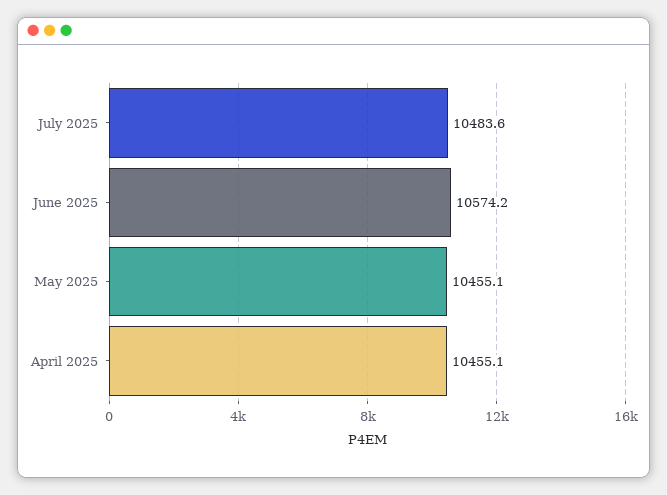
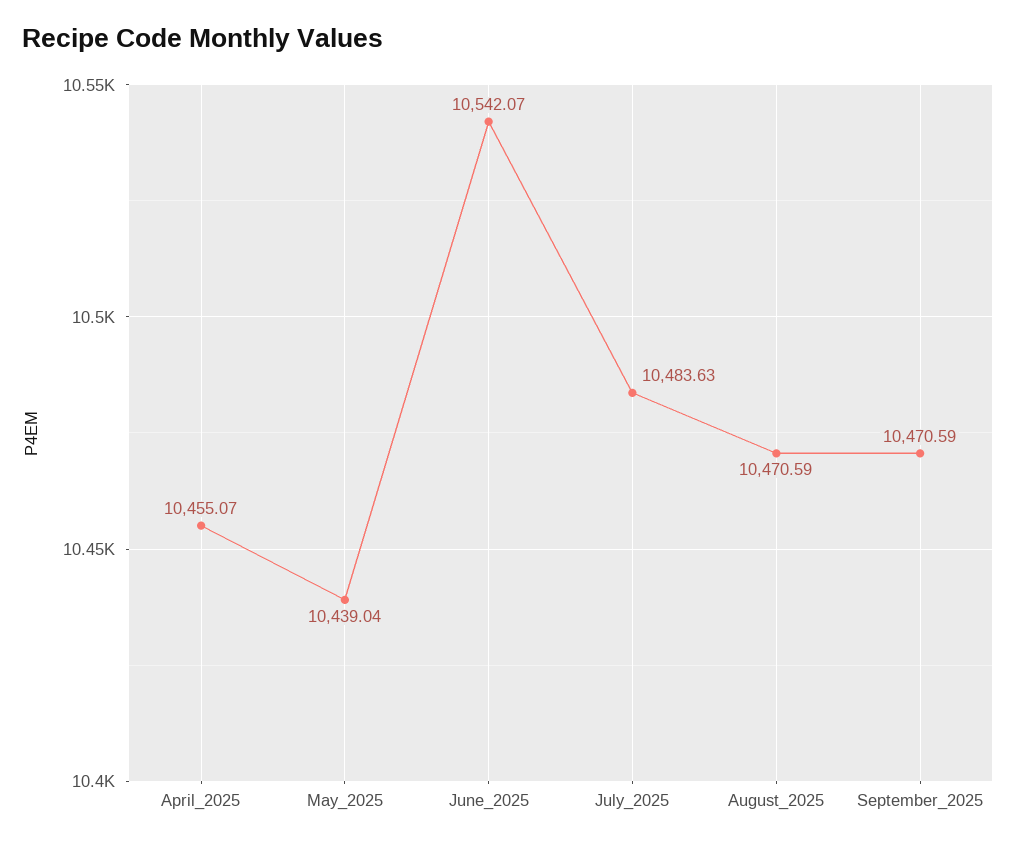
June 2025: 10574.2 -> 10542.07
May 2025: 10455.1 -> 10439.04
August_2025: none -> 10470.59
September_2025: none -> 10470.59

